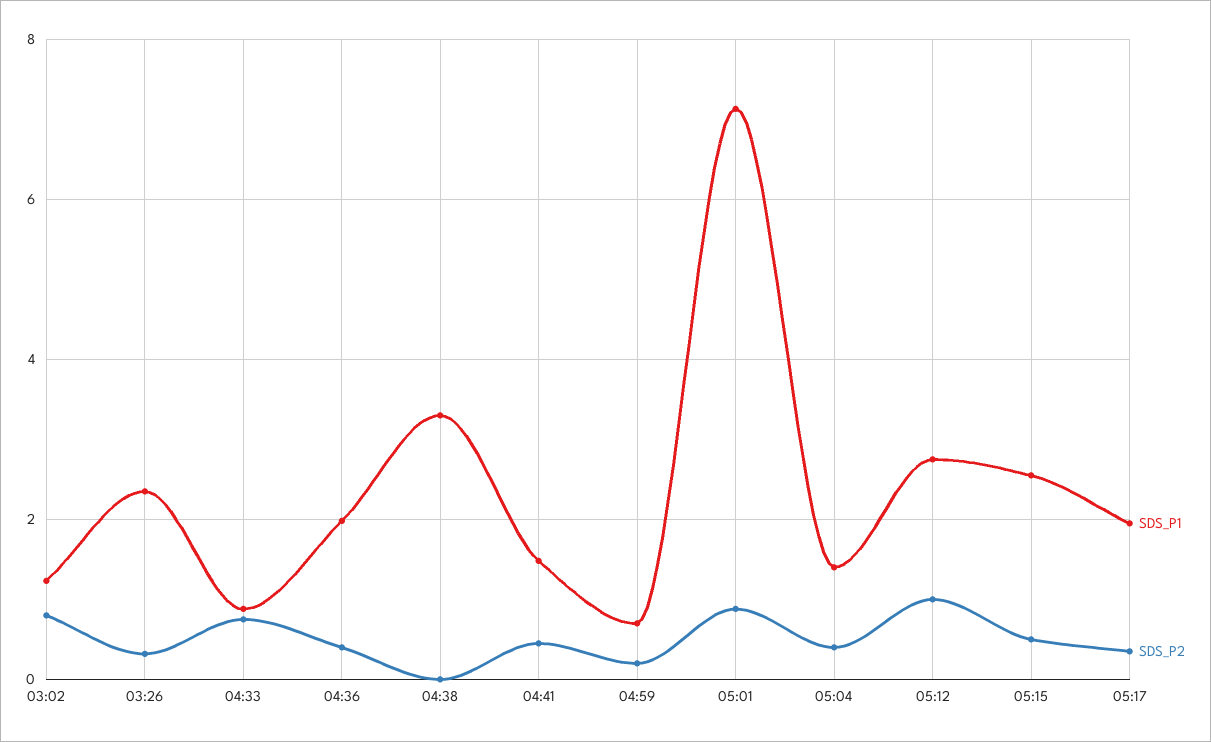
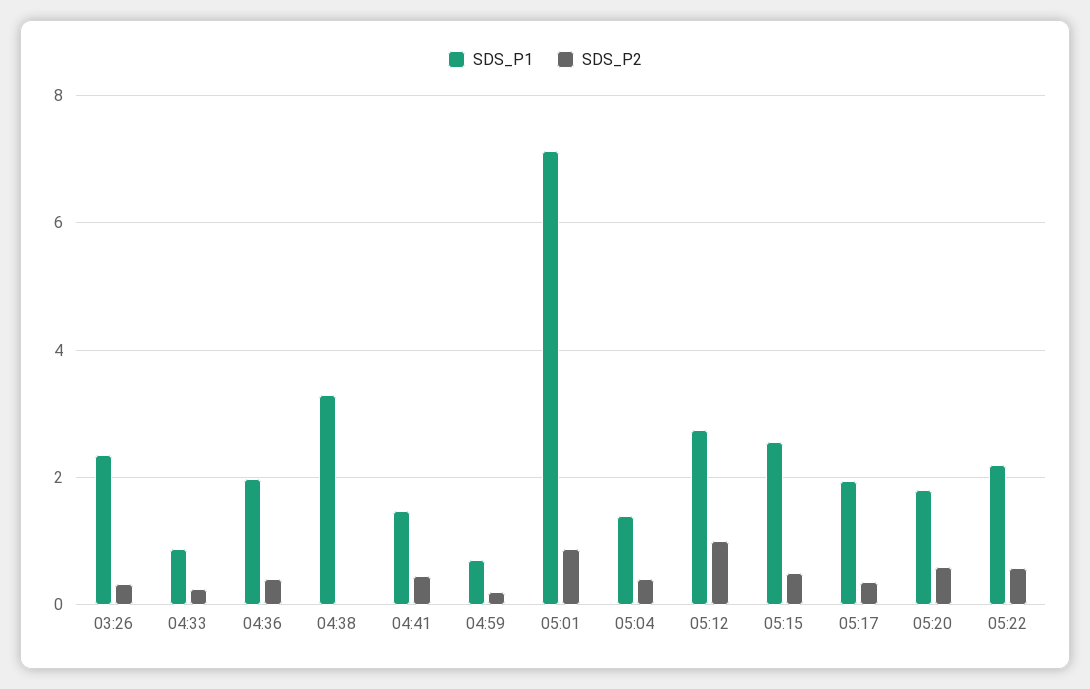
SDS_P1, 03:02: 1.2 -> none
SDS_P2, 03:02: 0.8 -> none
SDS_P2, 04:33: 0.8 -> 0.2
SDS_P1, 05:20: none -> 1.8
SDS_P2, 05:20: none -> 0.6
SDS_P1, 05:22: none -> 2.2
SDS_P2, 05:22: none -> 0.6

